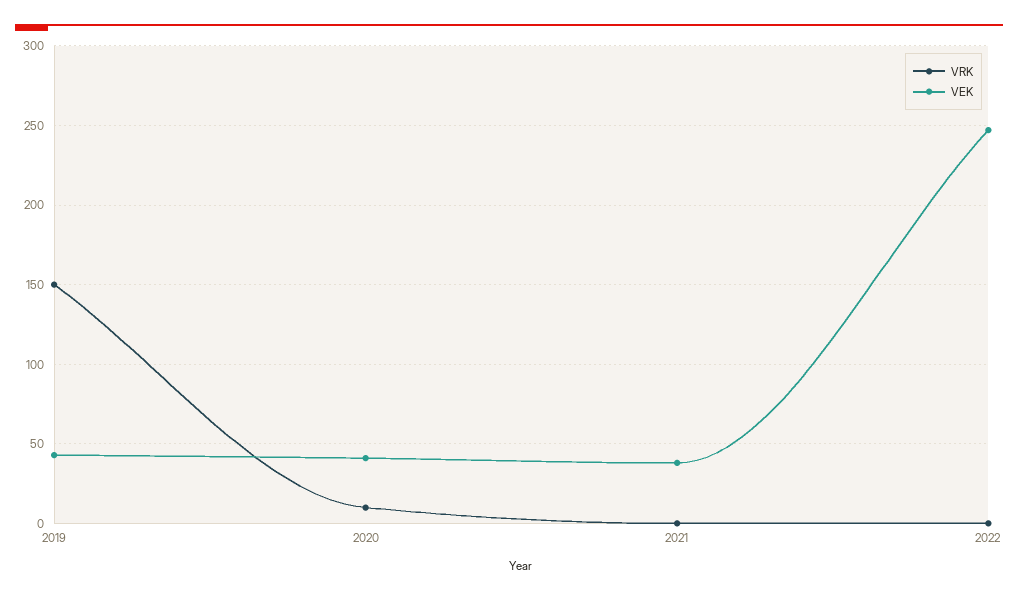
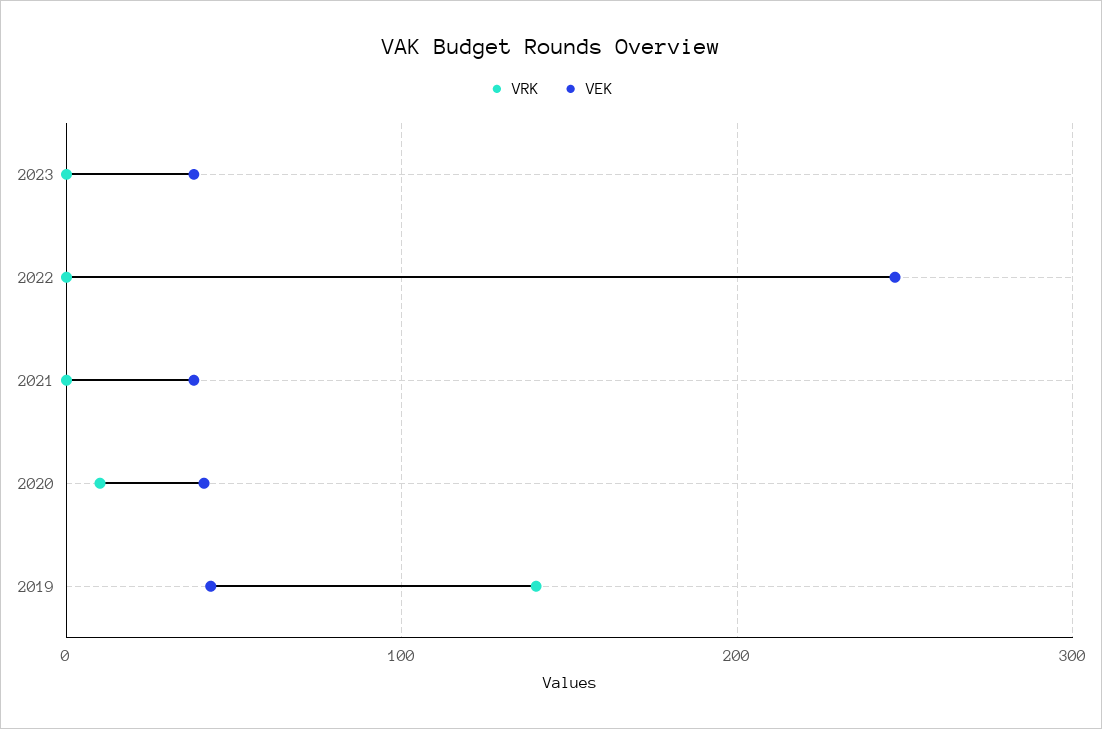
VRK, 2019: 150 -> 140
VRK, 2023: none -> 0
VEK, 2023: none -> 40

